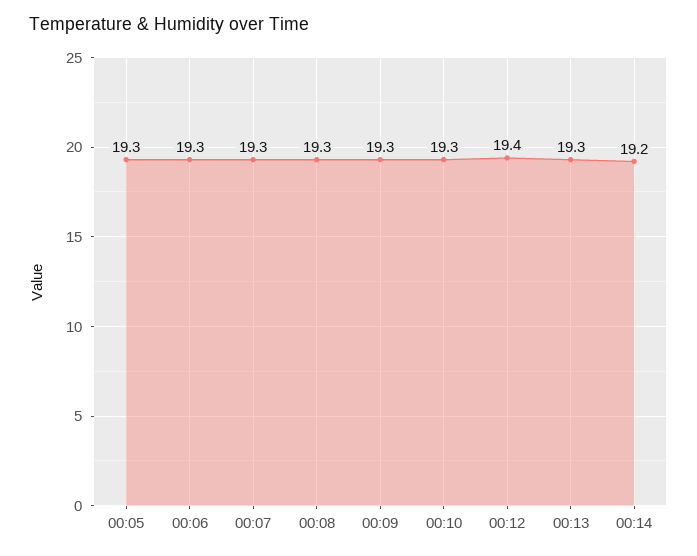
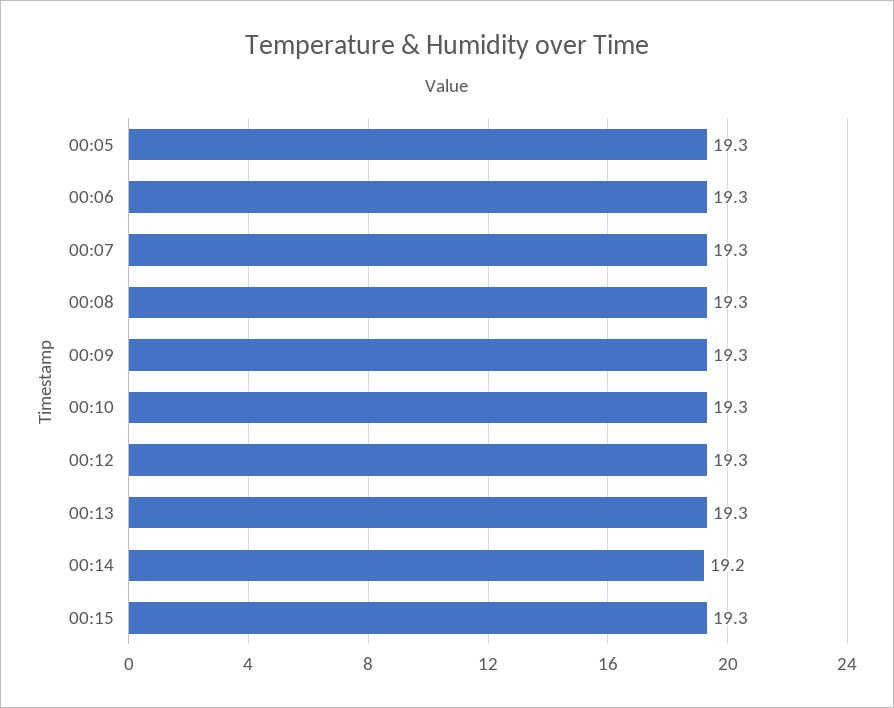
00:12: 19.4 -> 19.3
00:15: none -> 19.3

